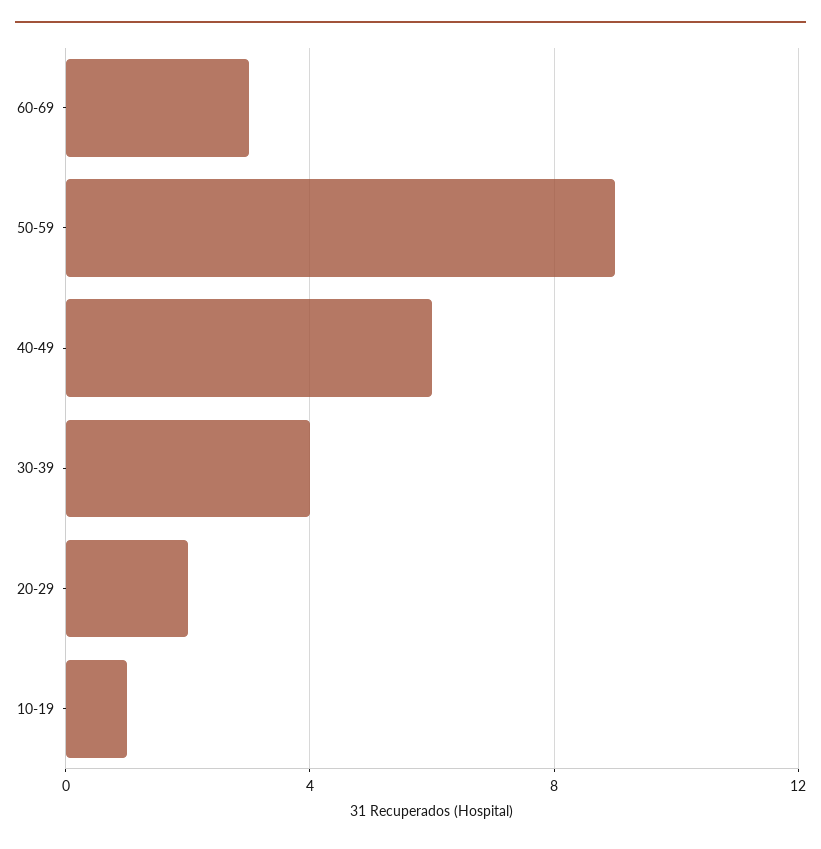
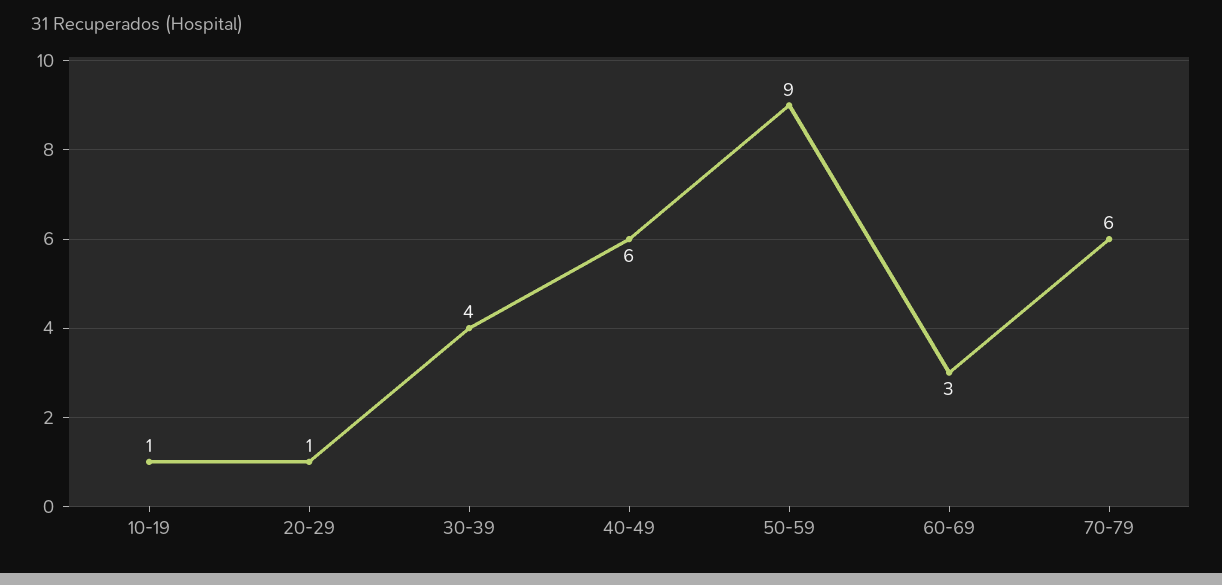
20-29: 2 -> 1
70-79: none -> 6

